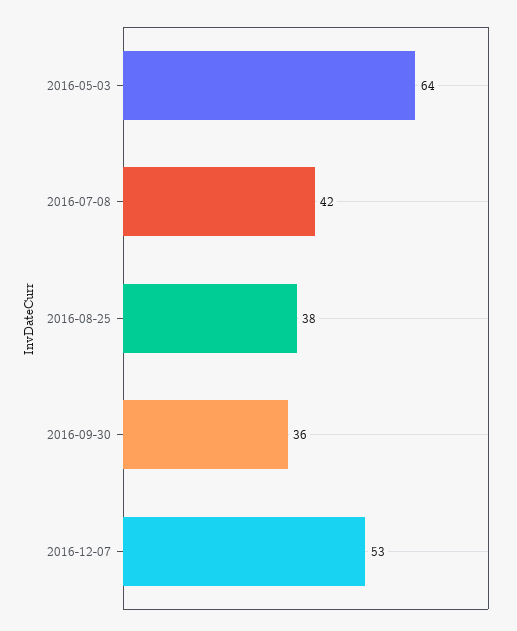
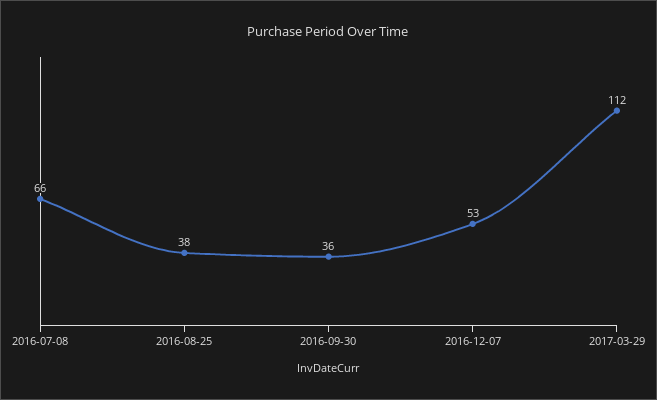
2016-05-03: 64 -> none
2016-07-08: 42 -> 66
2017-03-29: none -> 112

